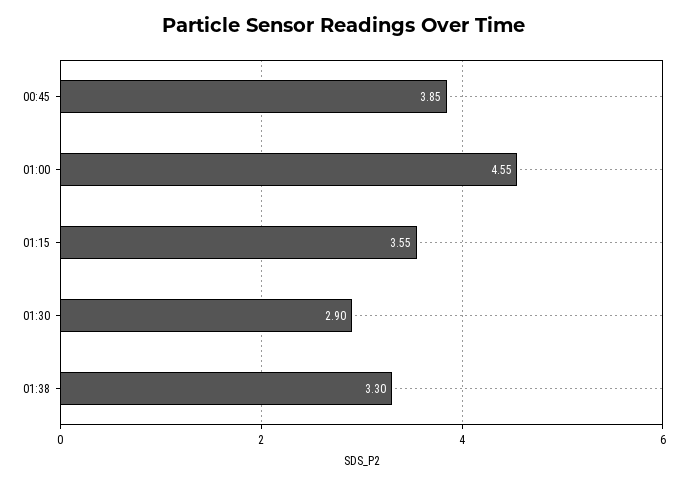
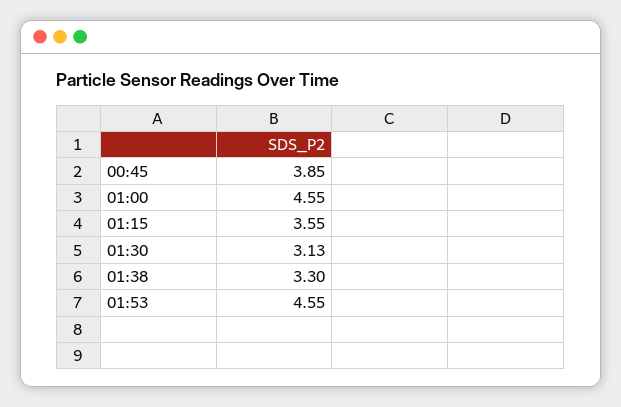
01:30: 2.9 -> 3.13
01:53: none -> 4.55

